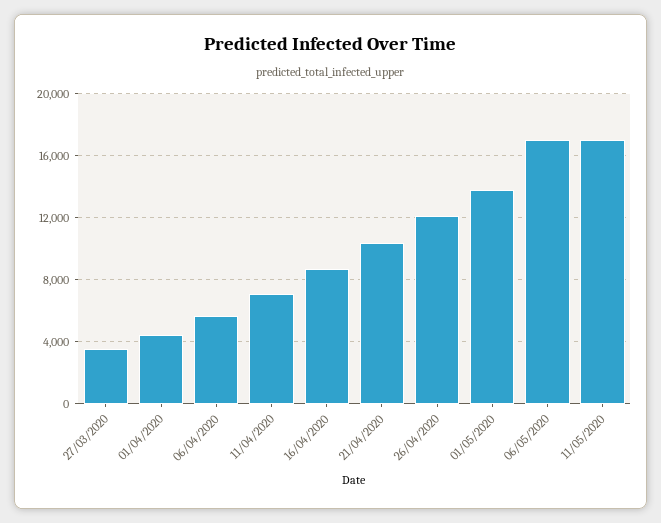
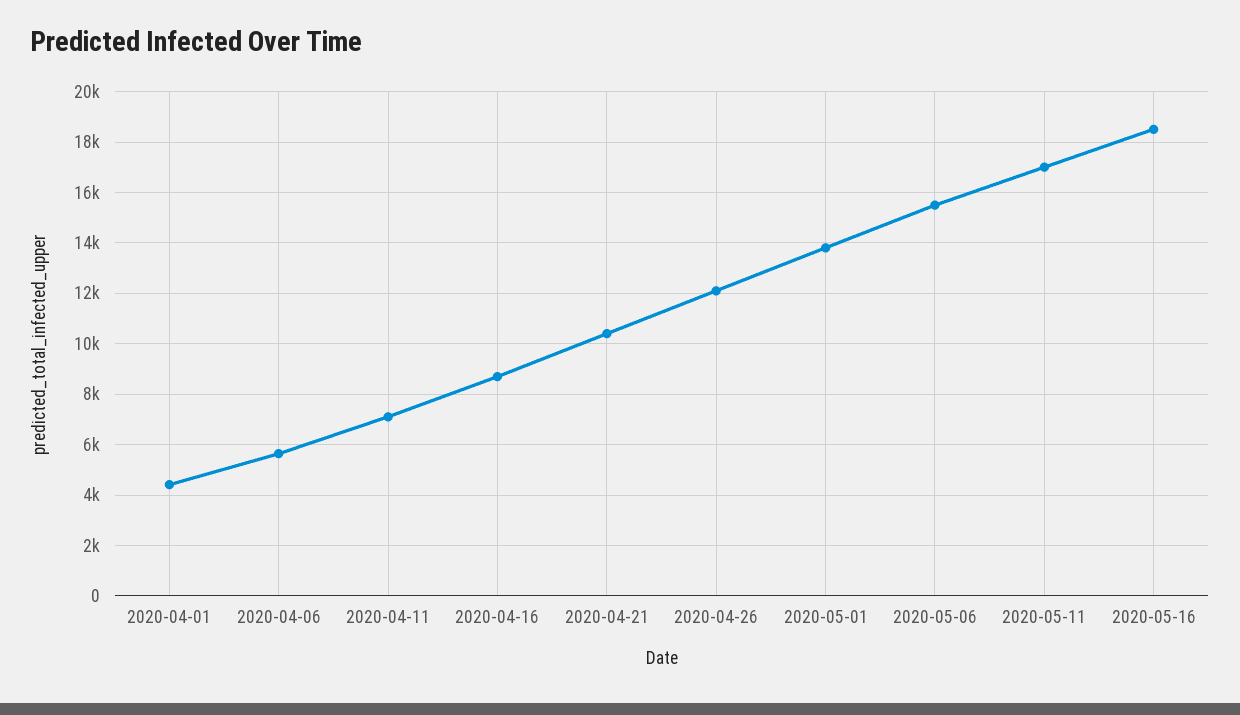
27/03/2020: 3500 -> none
06/05/2020: 17000 -> 15500
2020-05-16: none -> 18500

